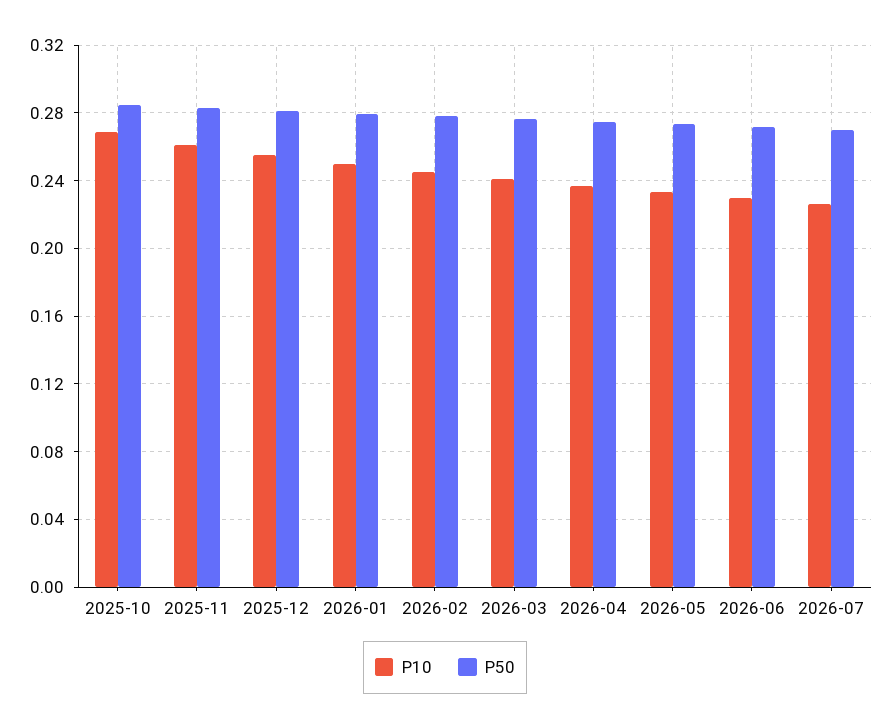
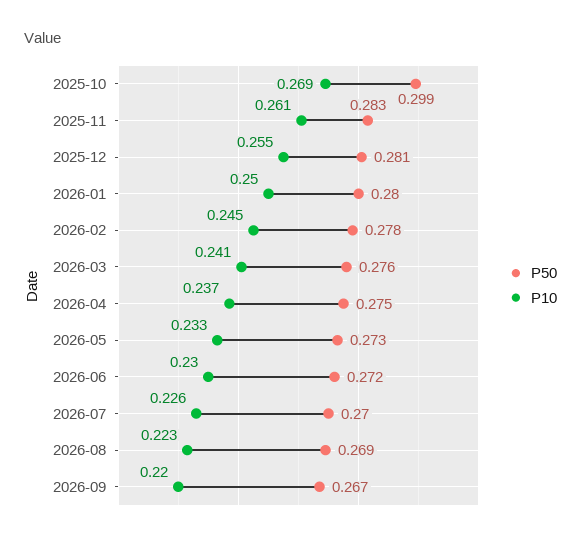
P50, 2025-10: 0.285 -> 0.299
P50, 2026-08: none -> 0.269
P10, 2026-08: none -> 0.223
P50, 2026-09: none -> 0.267
P10, 2026-09: none -> 0.22

